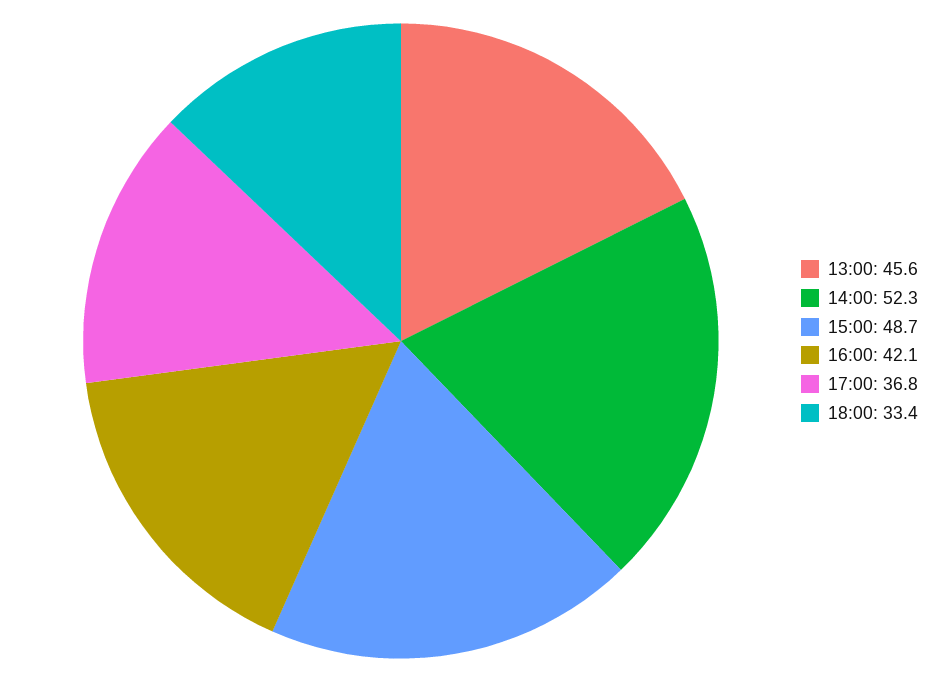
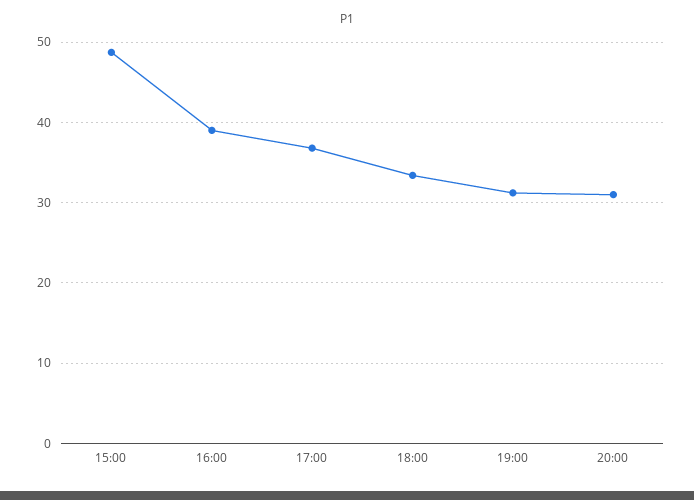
13:00: 45.6 -> none
14:00: 52.3 -> none
16:00: 42.1 -> 39
19:00: none -> 31
20:00: none -> 31

